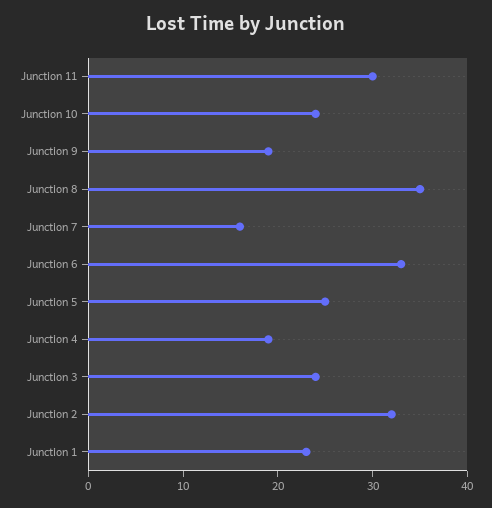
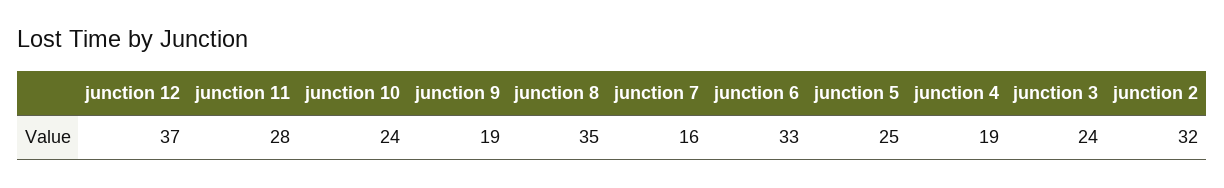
Junction 11: 30 -> 28
Junction 1: 23 -> none
junction 12: none -> 37

